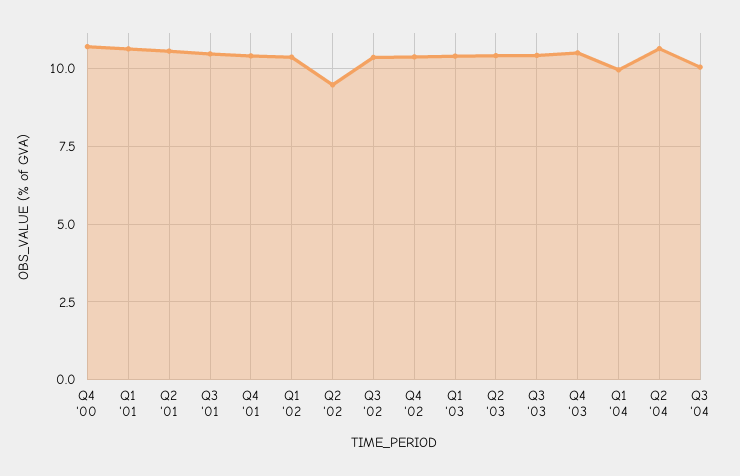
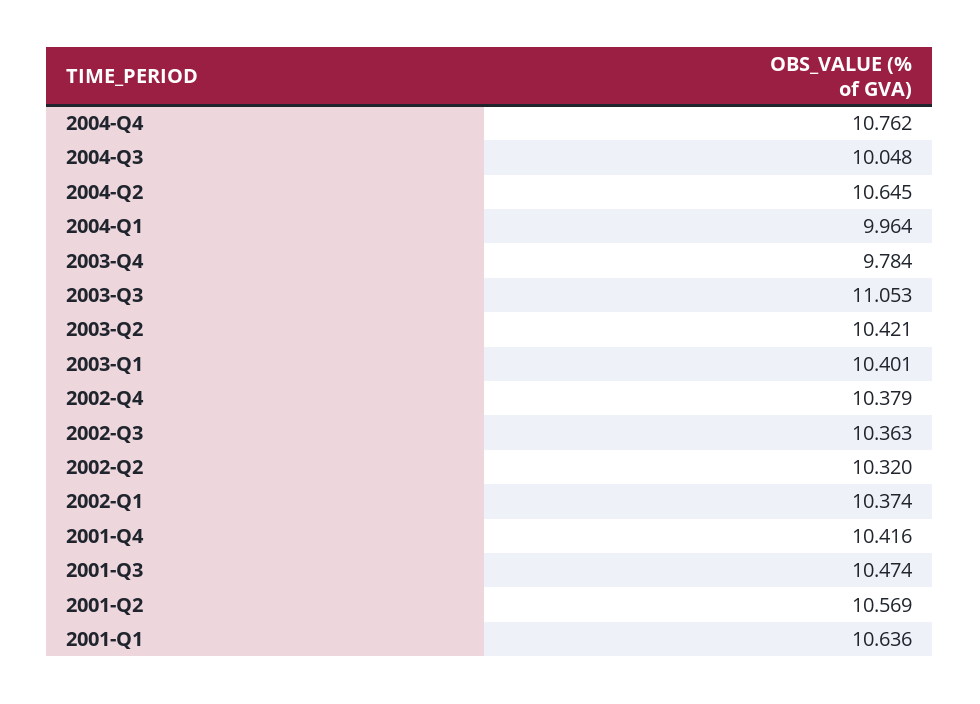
Q4 '00: 10.75 -> none
Q2 '02: 9.5 -> 10.32
Q3 '03: 10.5 -> 11.053
Q4 '03: 10.5 -> 9.784
2004-Q4: none -> 10.762

